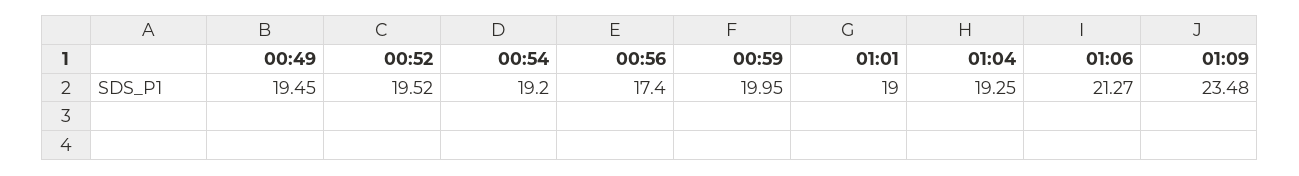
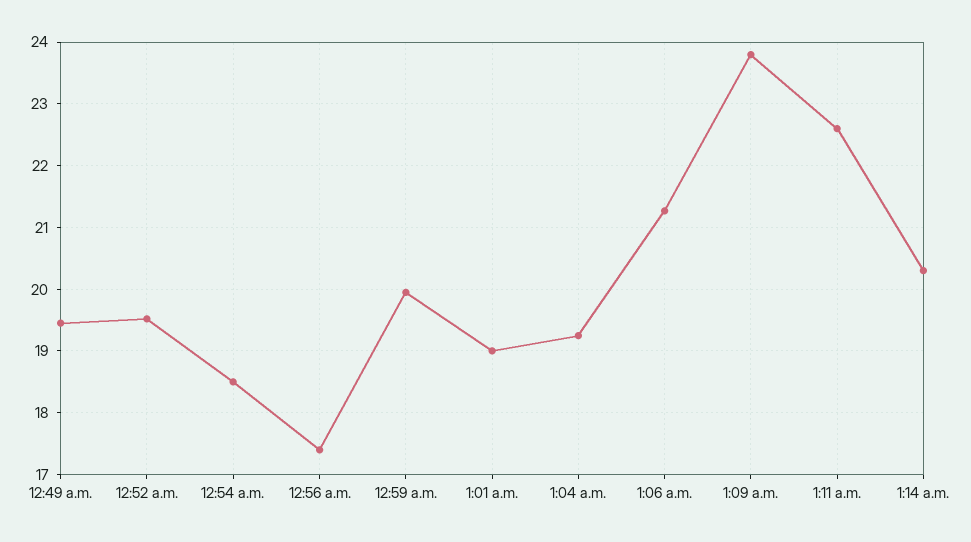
00:54: 19.2 -> 18.5
01:09: 23.48 -> 23.8
1:11 a.m.: none -> 22.6
1:14 a.m.: none -> 20.3

